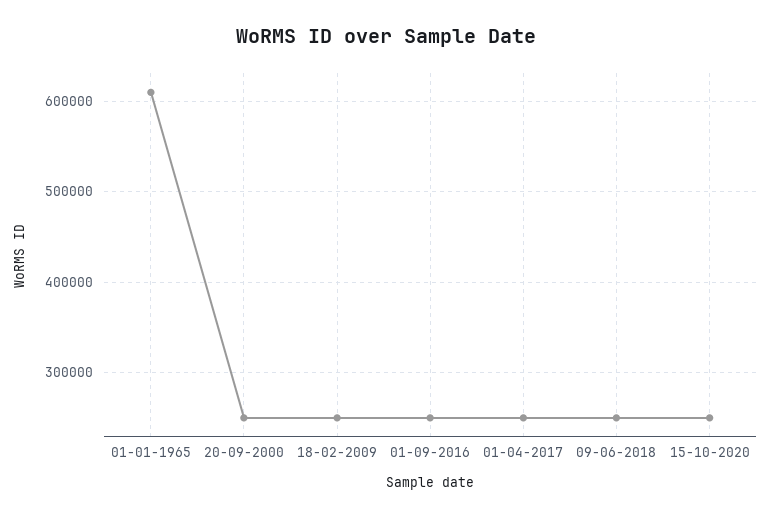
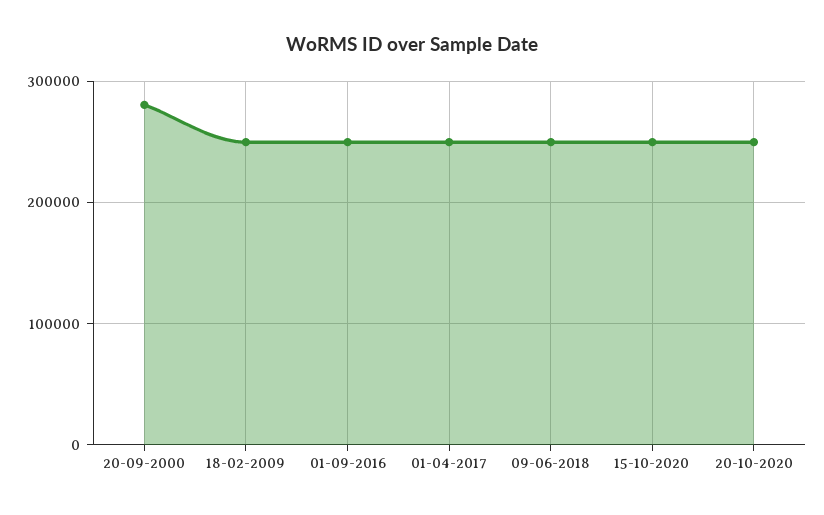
01-01-1965: 610000 -> none
20-09-2000: 250000 -> 280000
20-10-2020: none -> 250000

